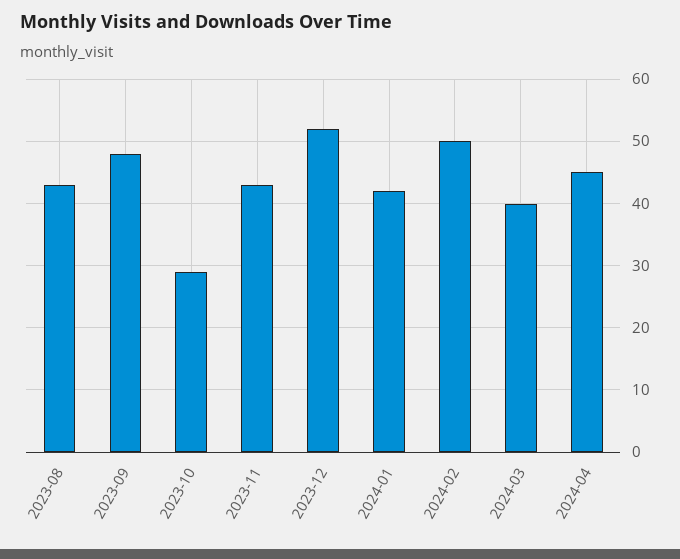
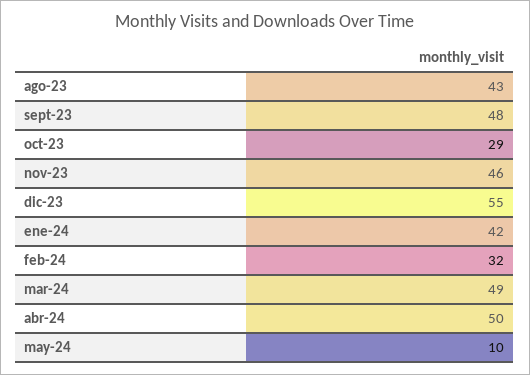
2023-11: 43 -> 46
2023-12: 52 -> 55
2024-02: 50 -> 32
2024-03: 40 -> 49
2024-04: 45 -> 50
may-24: none -> 10

